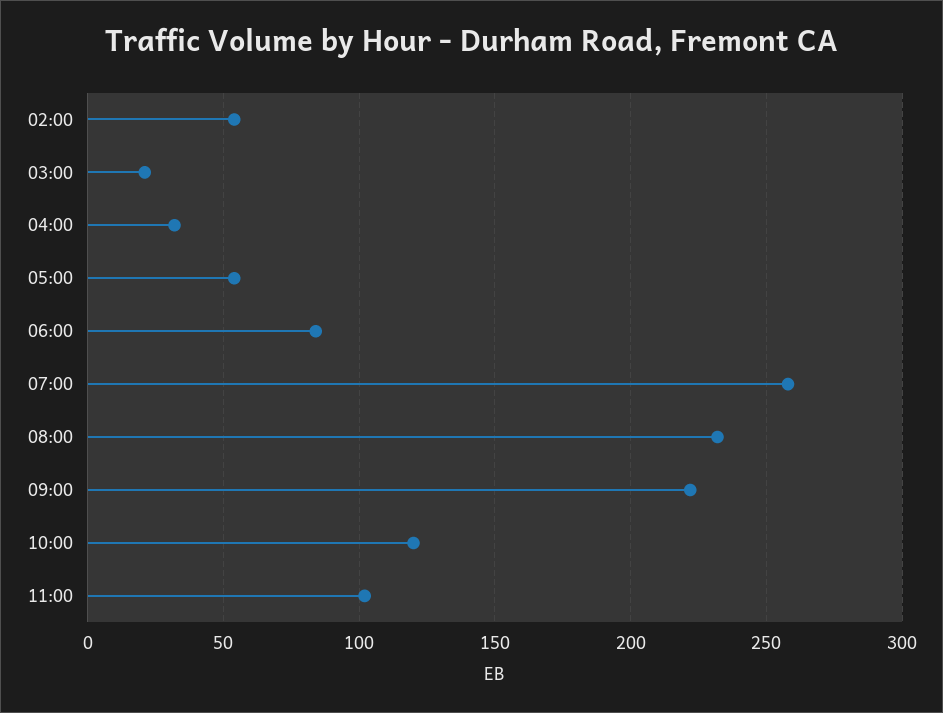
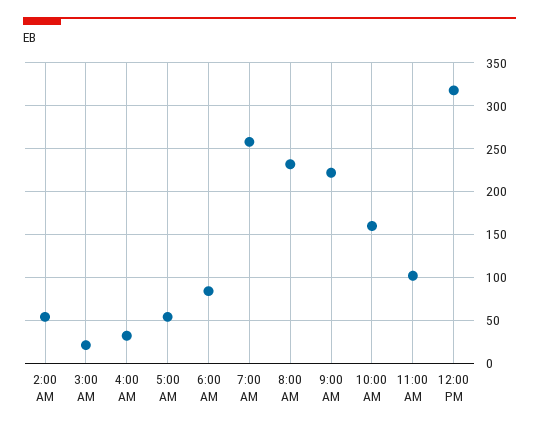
10:00: 120 -> 160
12:00 PM: none -> 320

